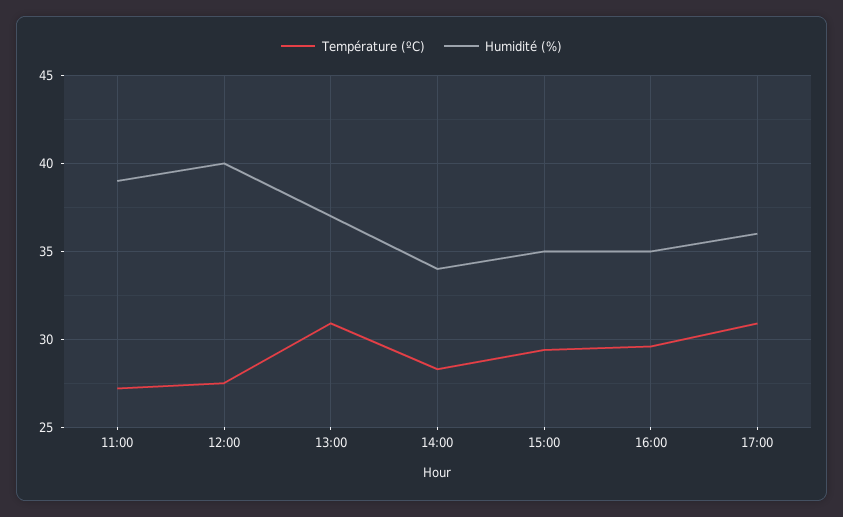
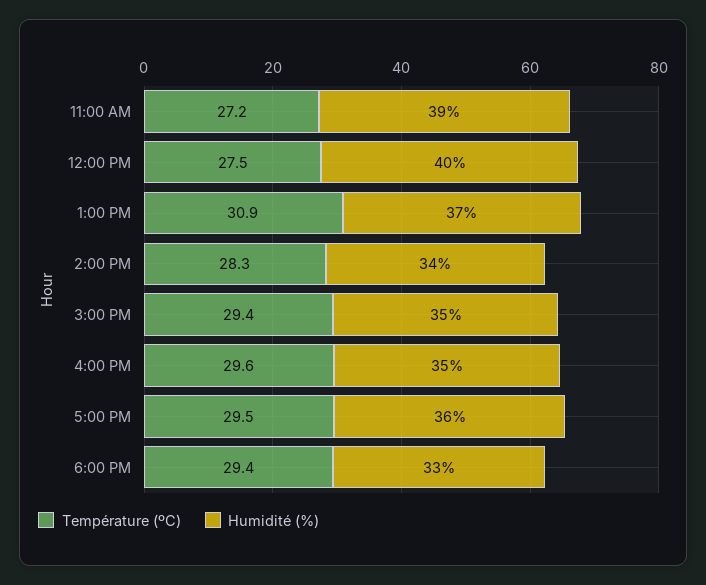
Température (ºC), 17:00: 31 -> 29.5
Température (ºC), 6:00 PM: none -> 29.4
Humidité (%), 6:00 PM: none -> 33

